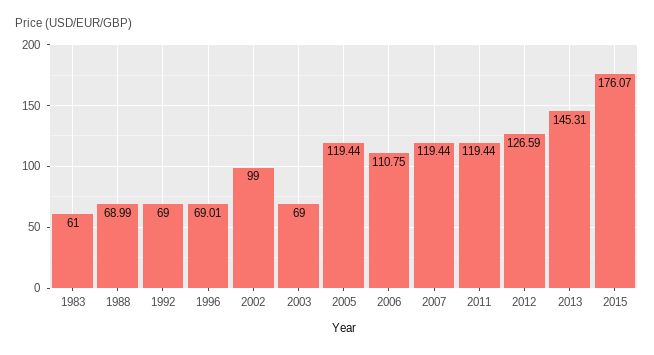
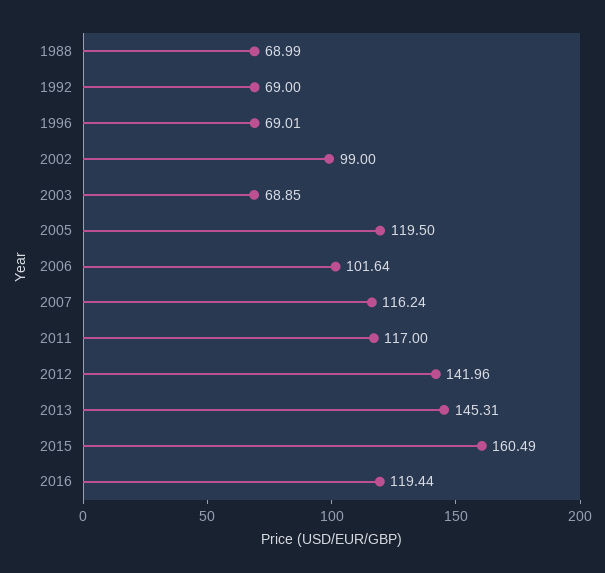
1983: 61 -> none
2003: 69 -> 68.85
2005: 119.44 -> 119.5
2006: 110.75 -> 101.64
2007: 119.44 -> 116.24
2011: 119.44 -> 117
2012: 126.59 -> 141.96
2015: 176.07 -> 160.49
2016: none -> 119.44

